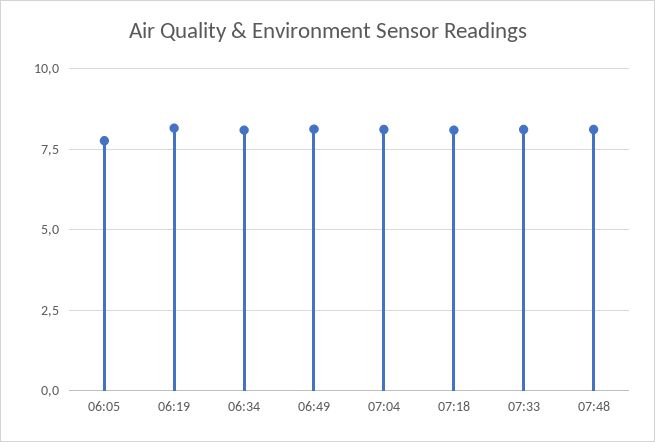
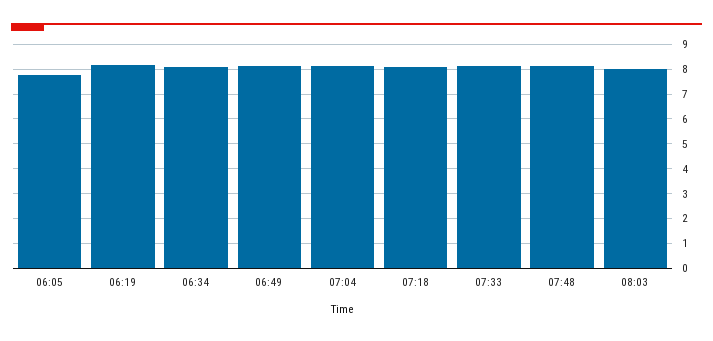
08:03: none -> 8

